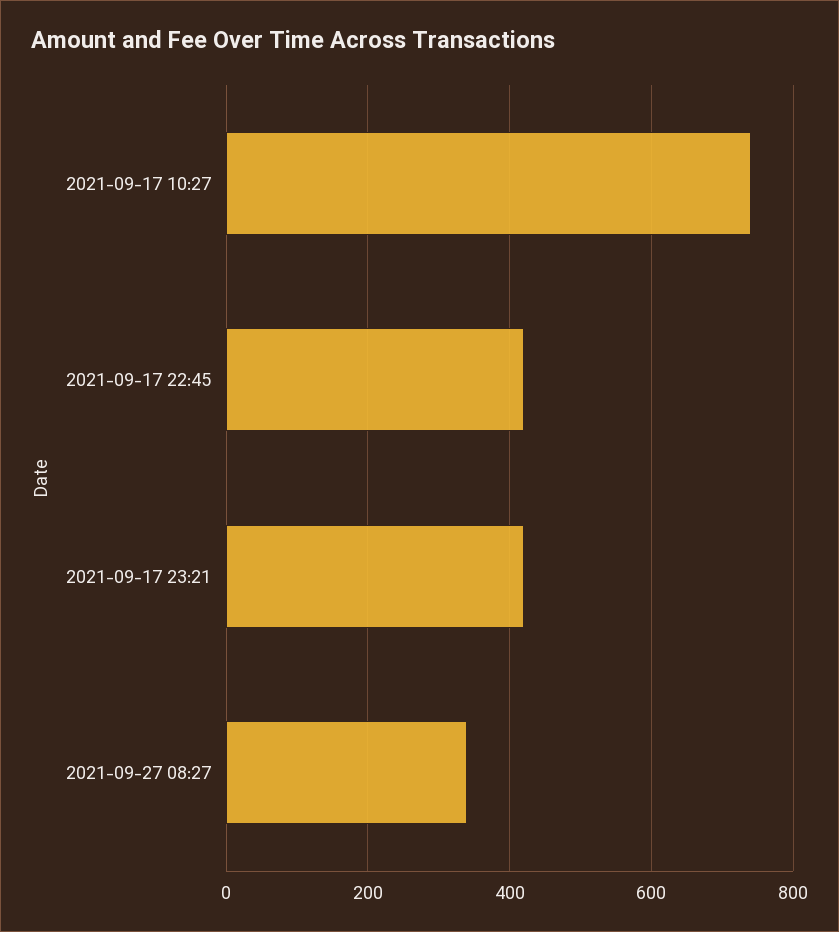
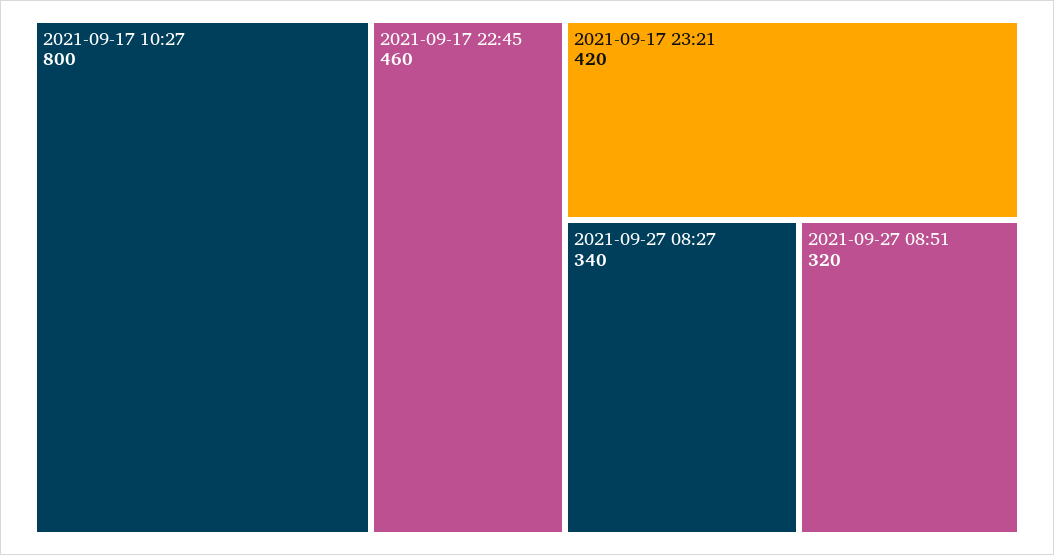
2021-09-17 10:27: 740 -> 800
2021-09-17 22:45: 420 -> 460
2021-09-27 08:51: none -> 320

